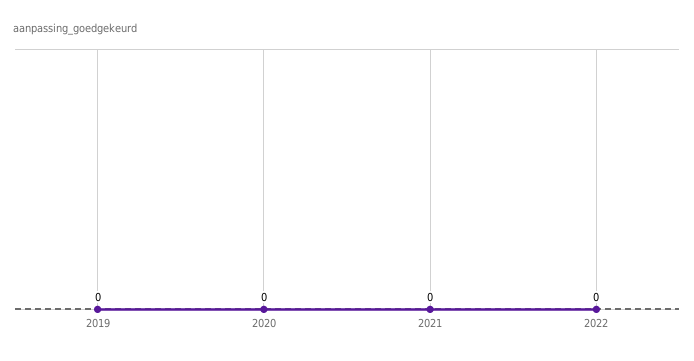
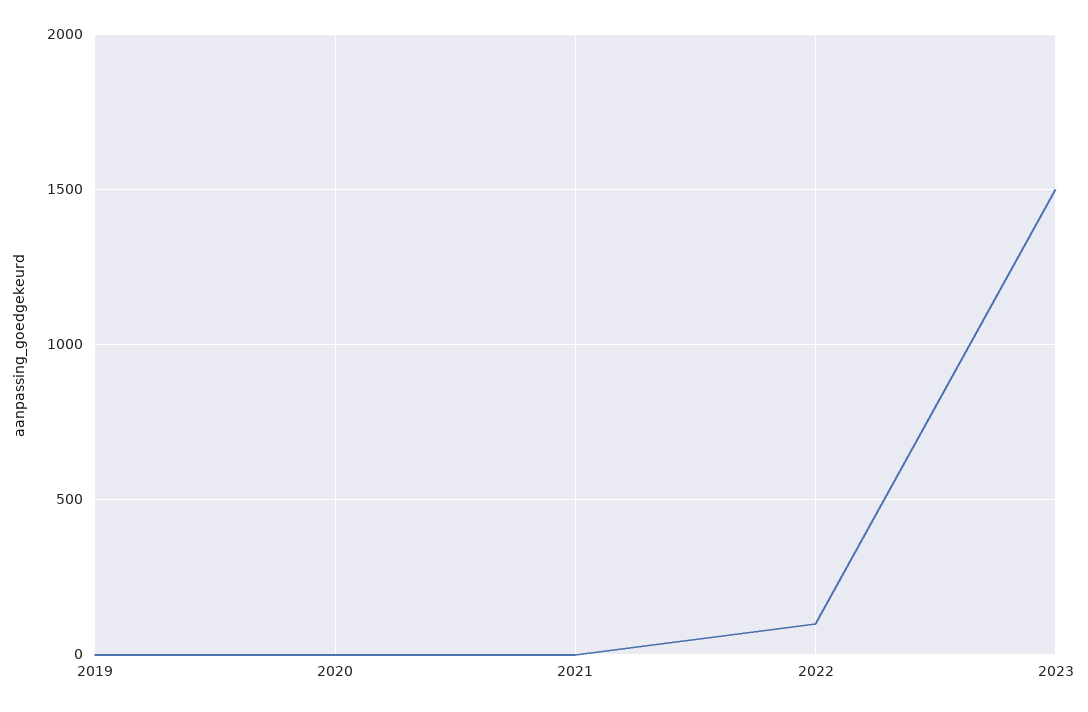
2022: 0 -> 100
2023: none -> 1500

